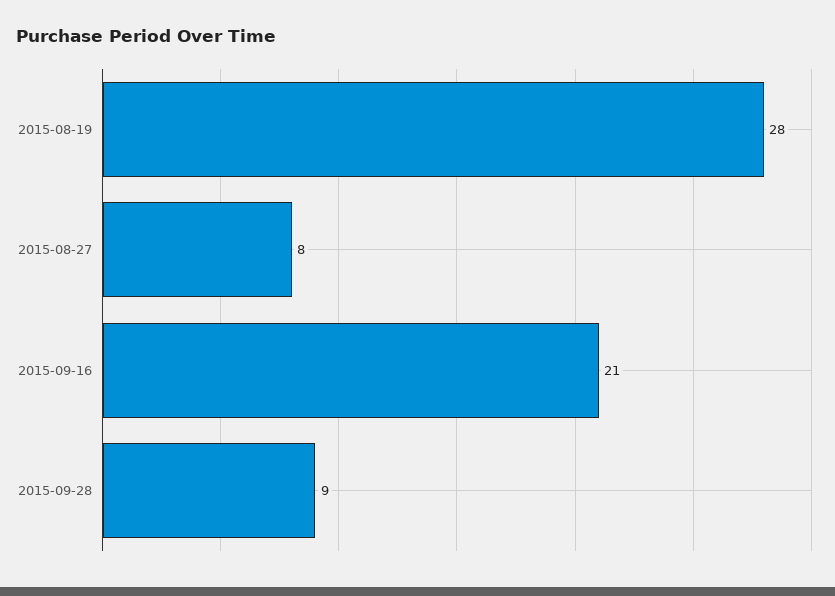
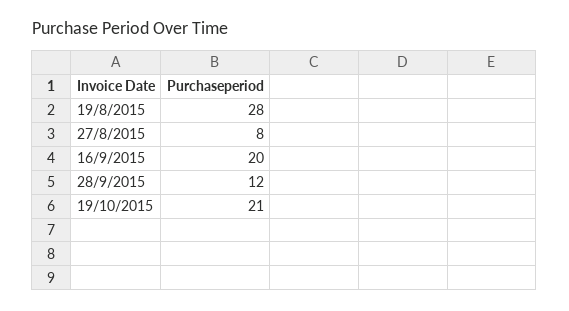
2015-09-16: 21 -> 20
2015-09-28: 9 -> 12
19/10/2015: none -> 21

